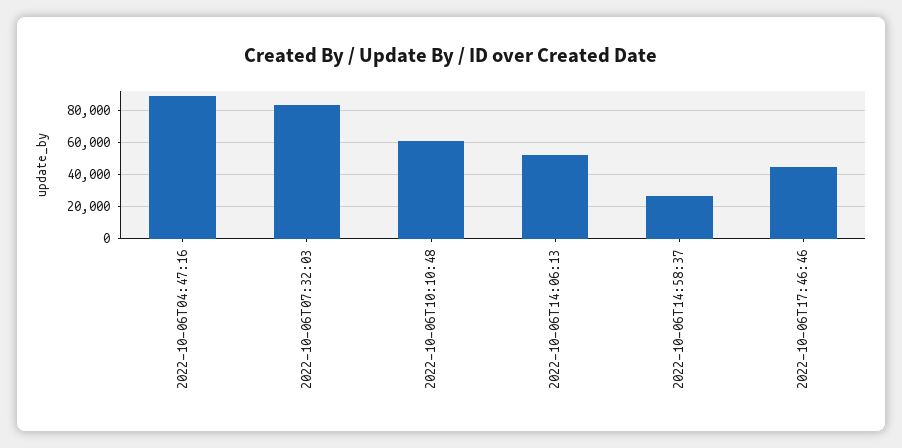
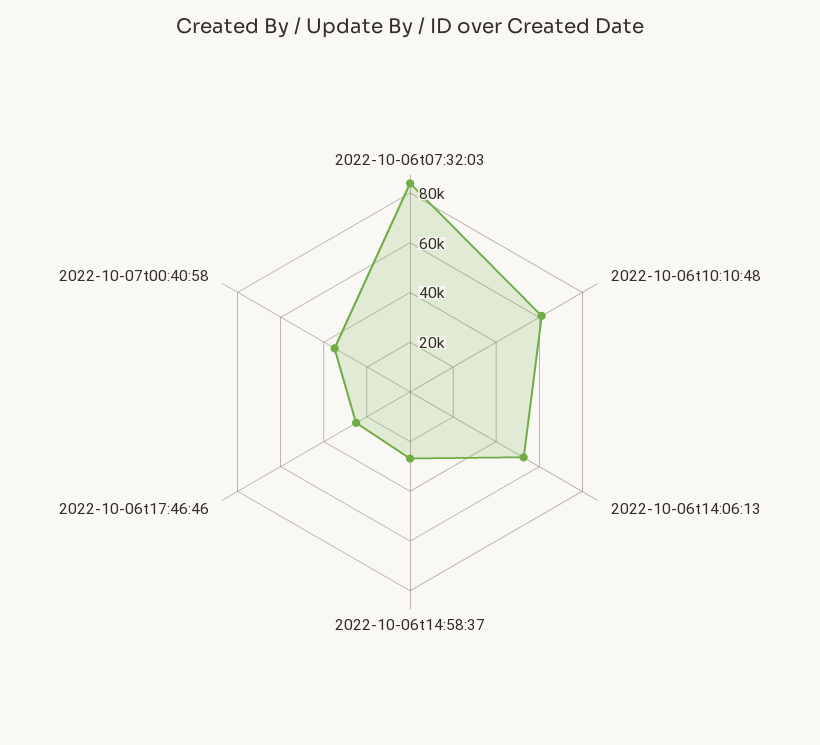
2022-10-06T04:47:16: 90000 -> none
2022-10-06T17:46:46: 45000 -> 25000
2022-10-07t00:40:58: none -> 35000

